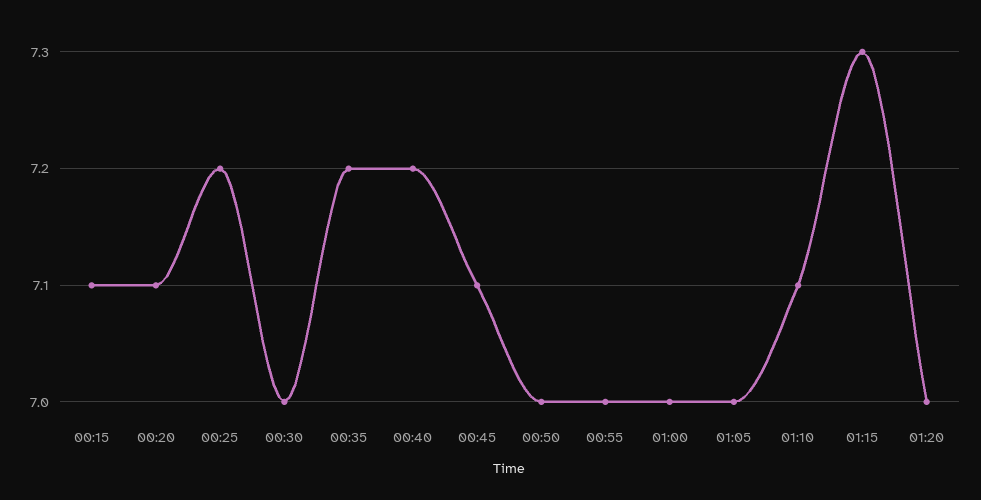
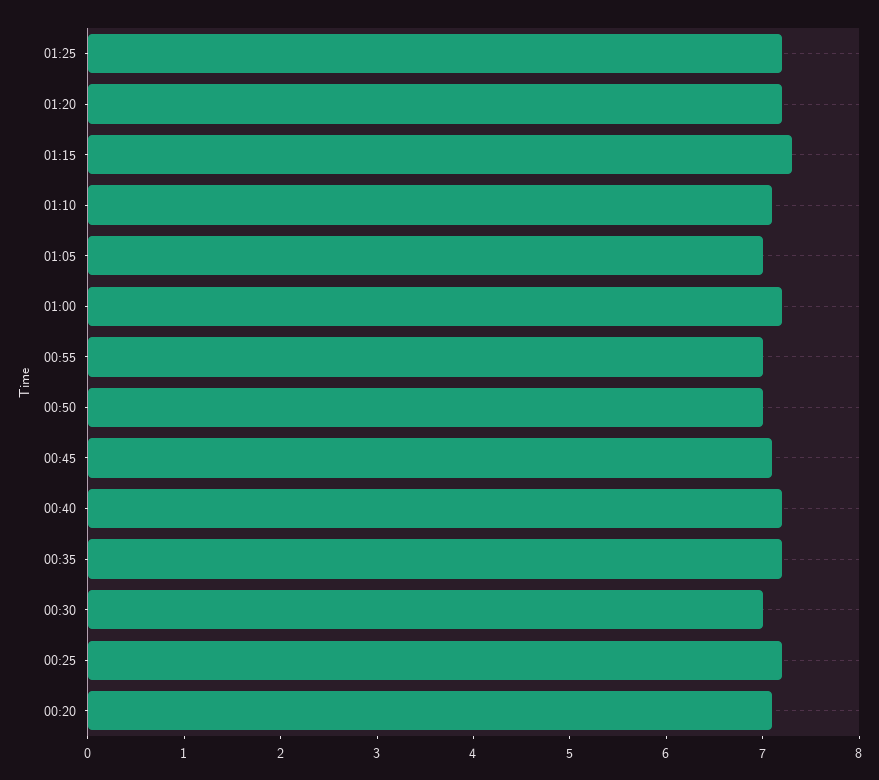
00:15: 7.1 -> none
01:00: 7 -> 7.2
01:20: 7 -> 7.2
01:25: none -> 7.2

